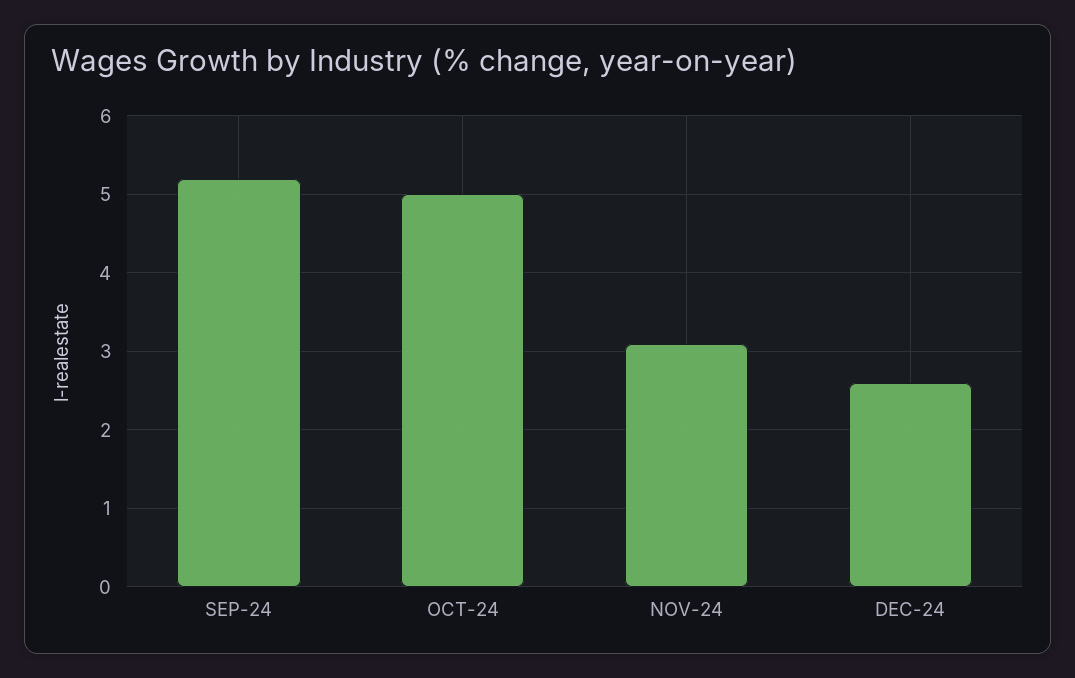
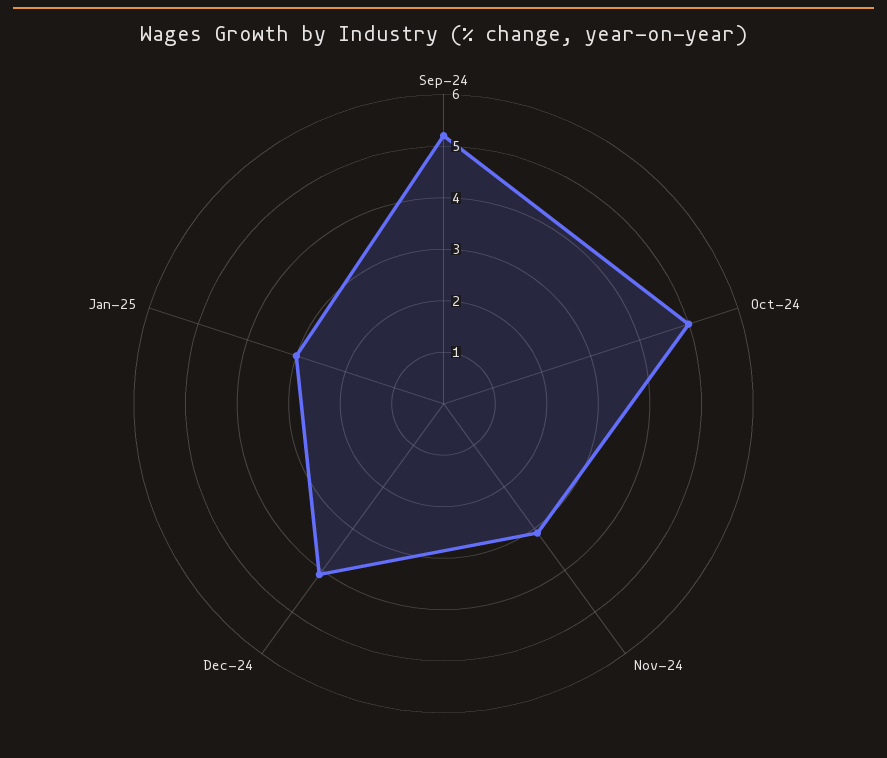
DEC-24: 2.6 -> 4
Jan-25: none -> 3

